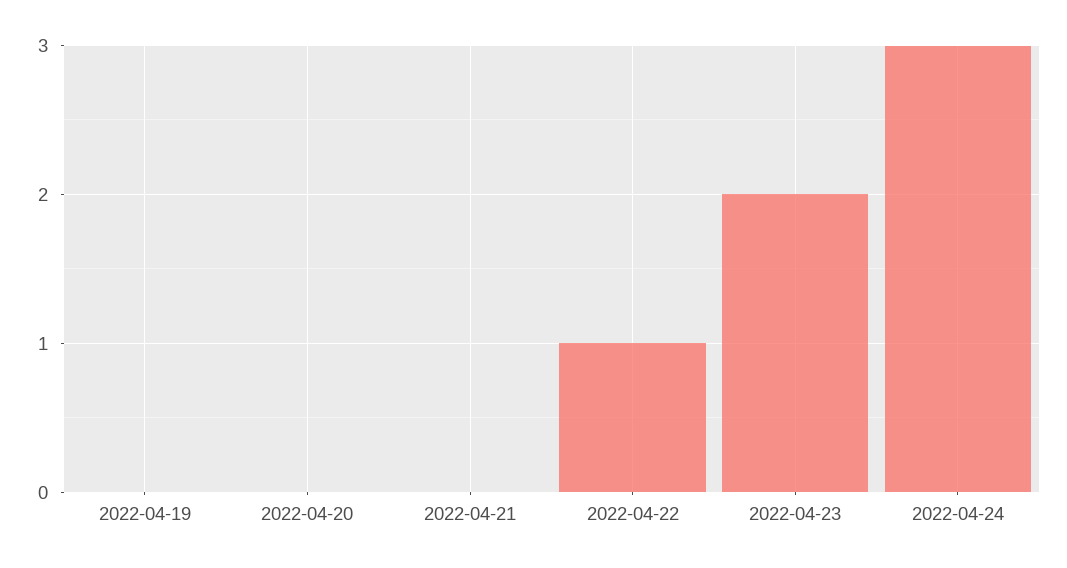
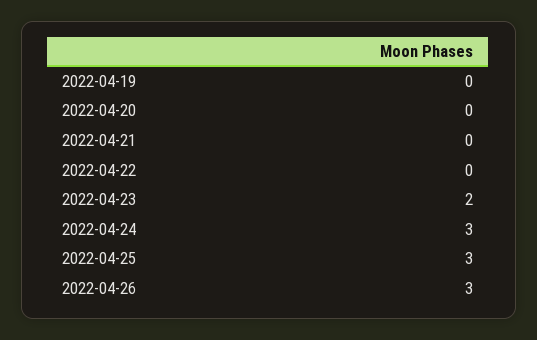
2022-04-22: 1 -> 0
2022-04-25: none -> 3
2022-04-26: none -> 3

